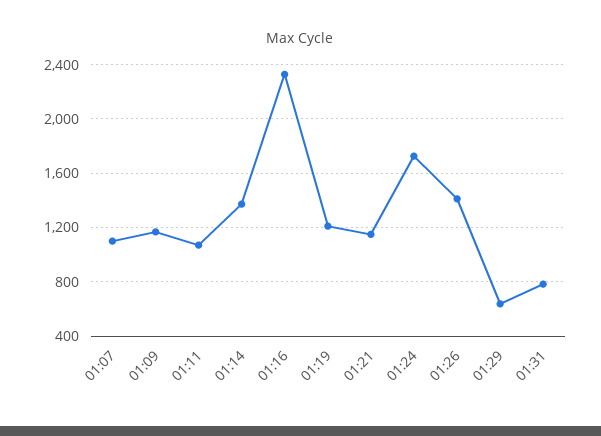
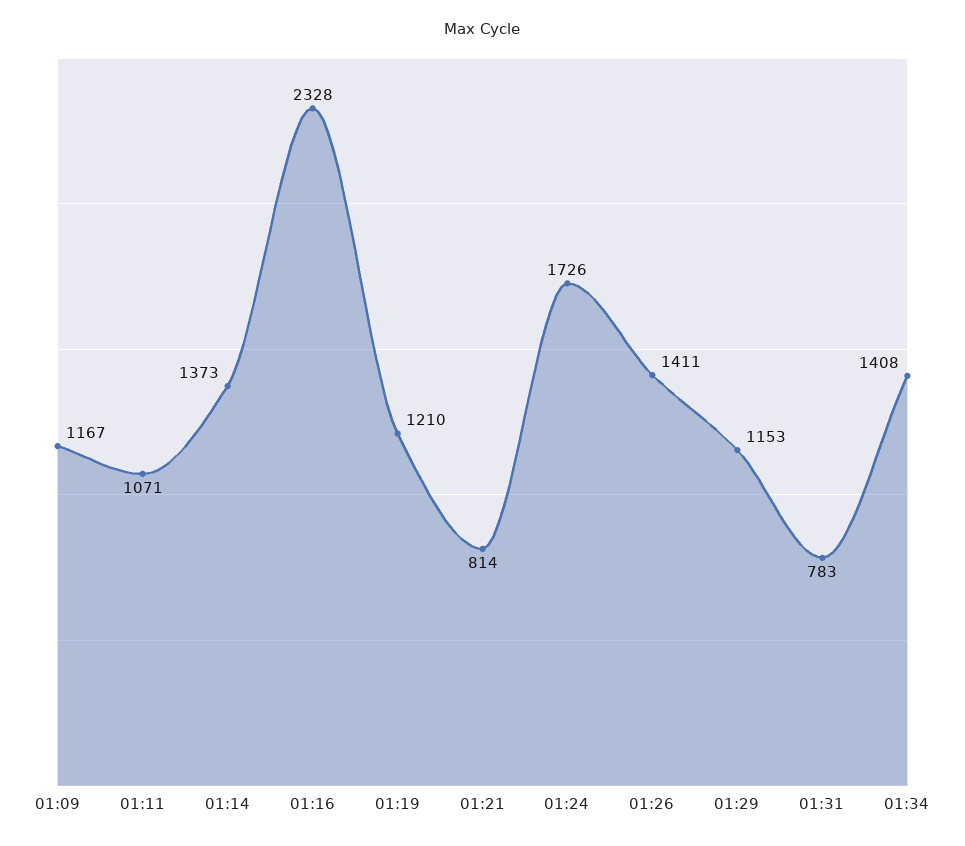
01:07: 1100 -> none
01:21: 1150 -> 814
01:29: 650 -> 1153
01:34: none -> 1408

